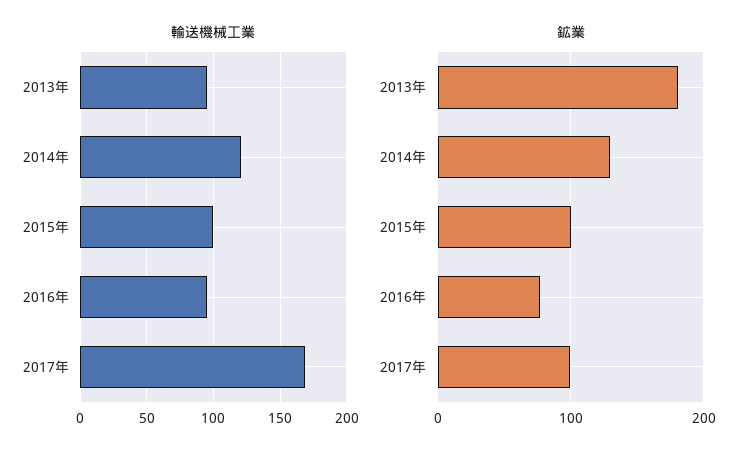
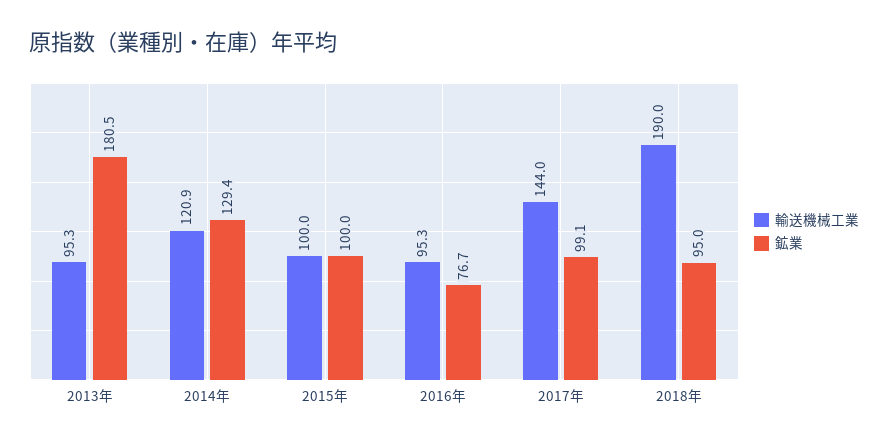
輸送機械工業, 2017年: 170 -> 144
輸送機械工業, 2018年: none -> 190
鉱業, 2018年: none -> 95

